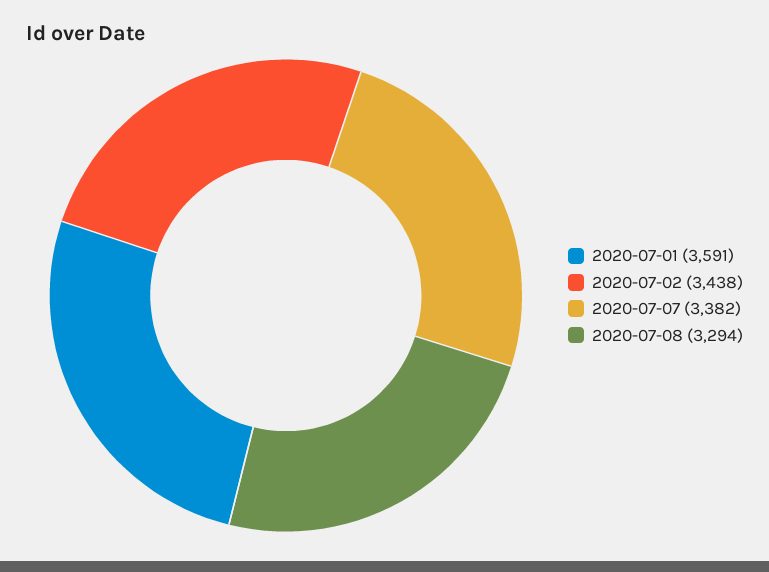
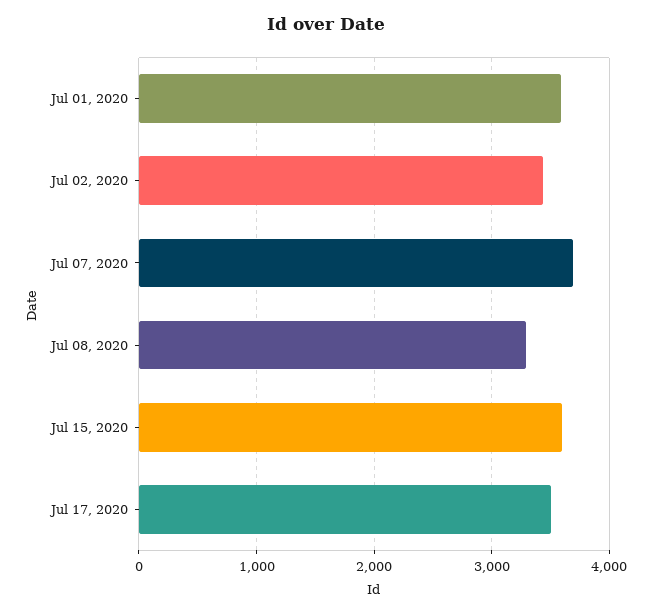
2020-07-07: 3382 -> 3700
Jul 15, 2020: none -> 3600
Jul 17, 2020: none -> 3500

